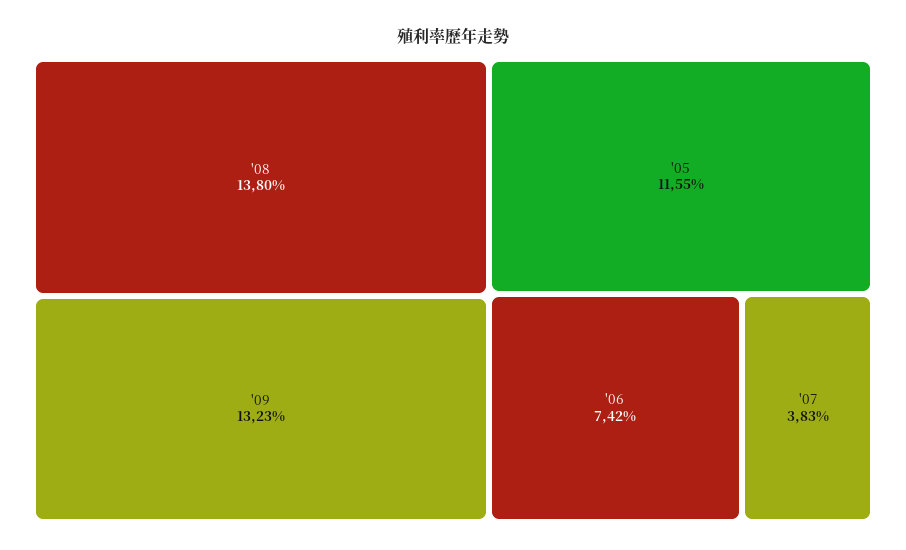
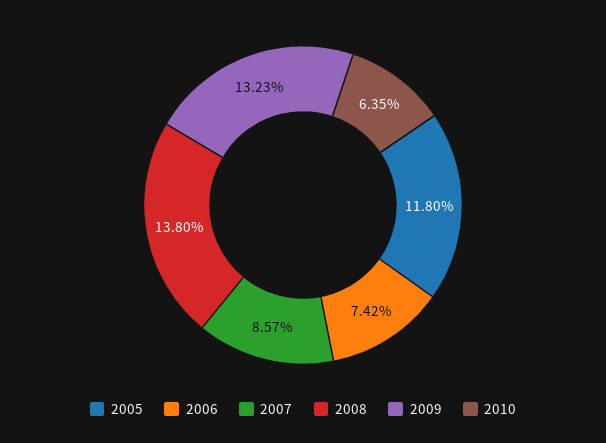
'05: 11.55 -> 11.8
'07: 3.83 -> 8.57
2010: none -> 6.35

